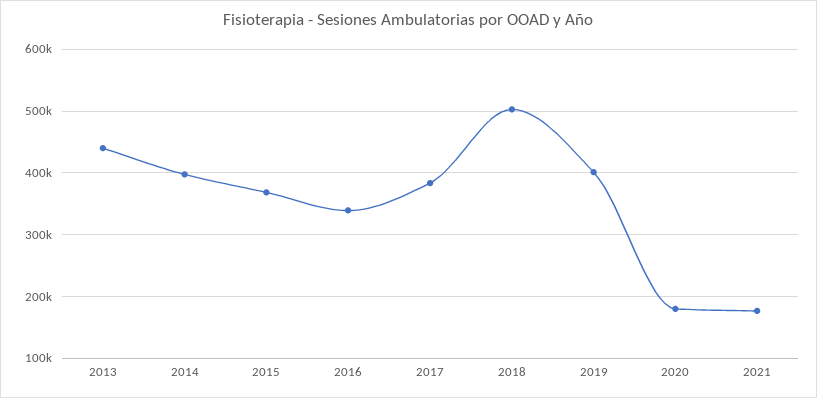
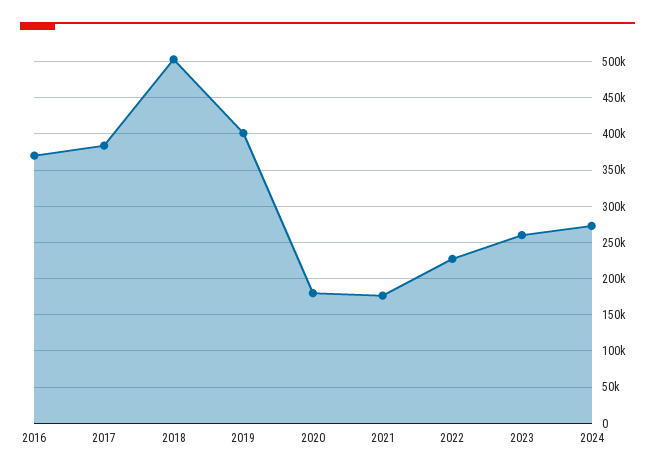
2013: 440000 -> none
2014: 400000 -> none
2015: 370000 -> none
2016: 340000 -> 370000
2022: none -> 230000
2023: none -> 260000
2024: none -> 270000

